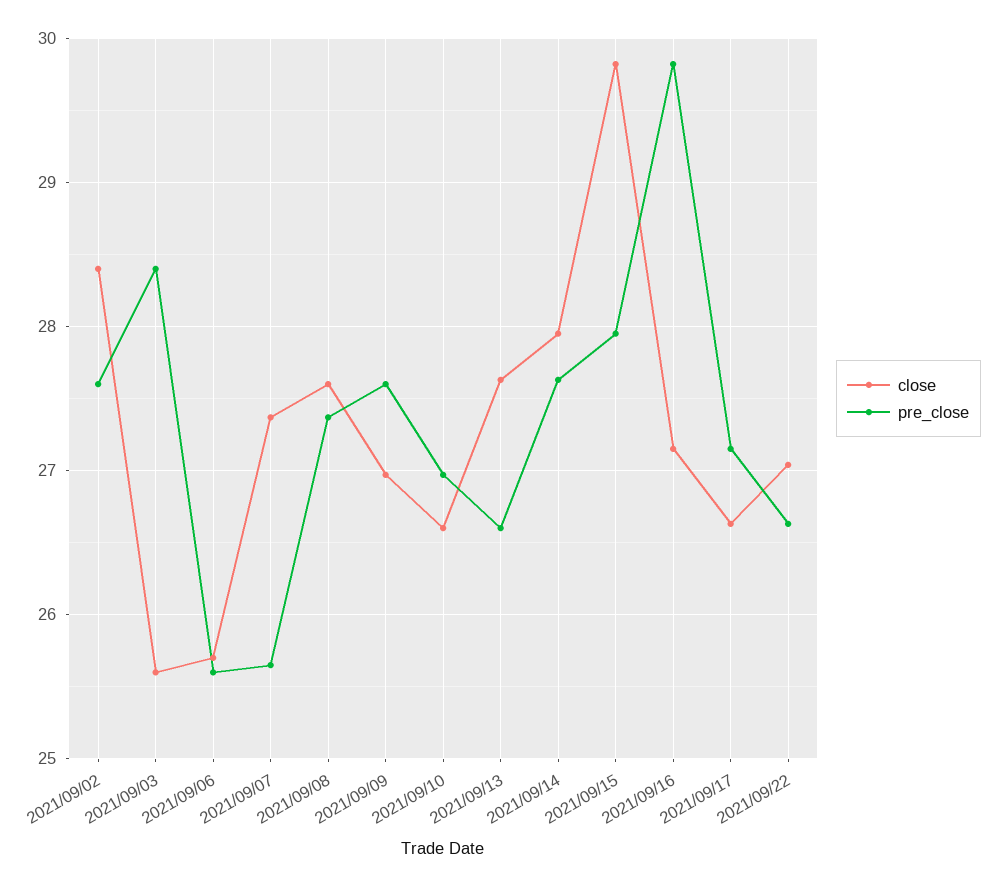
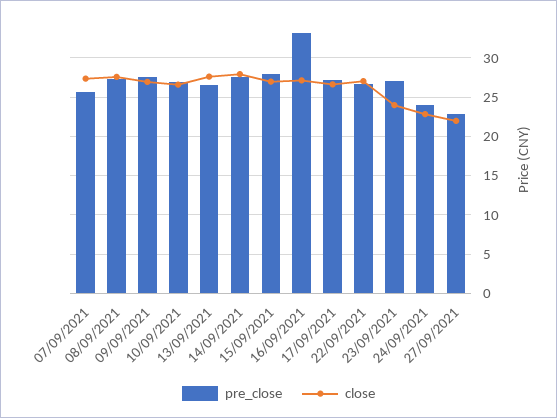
close, 2021/09/02: 28.4 -> none
pre_close, 2021/09/02: 27.6 -> none
close, 2021/09/03: 25.6 -> none
pre_close, 2021/09/03: 28.4 -> none
close, 2021/09/06: 25.7 -> none
pre_close, 2021/09/06: 25.6 -> none
close, 2021/09/15: 29.8 -> 27
pre_close, 2021/09/16: 29.8 -> 33
pre_close, 23/09/2021: none -> 27
close, 23/09/2021: none -> 24
pre_close, 24/09/2021: none -> 24
close, 24/09/2021: none -> 23
pre_close, 27/09/2021: none -> 23
close, 27/09/2021: none -> 22

